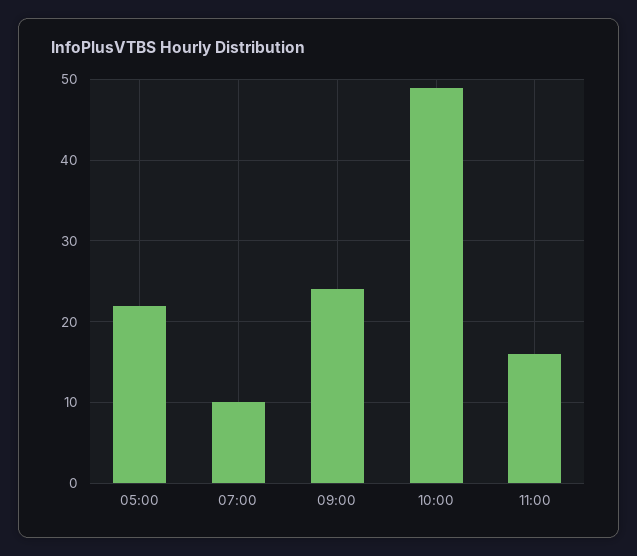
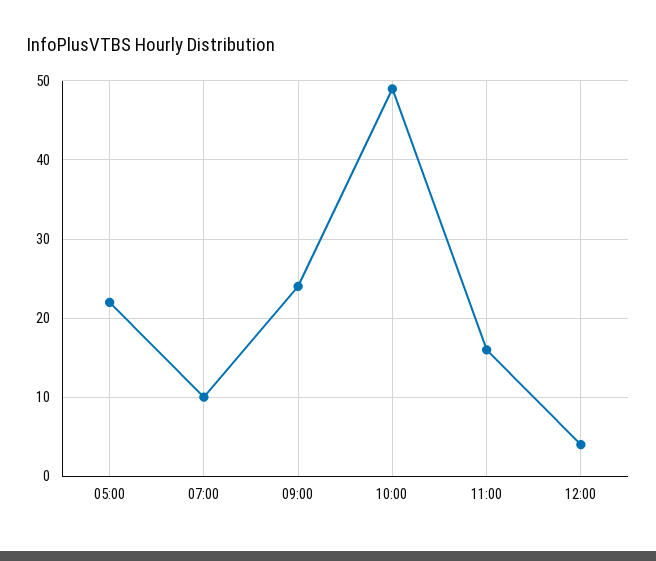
12:00: none -> 4

